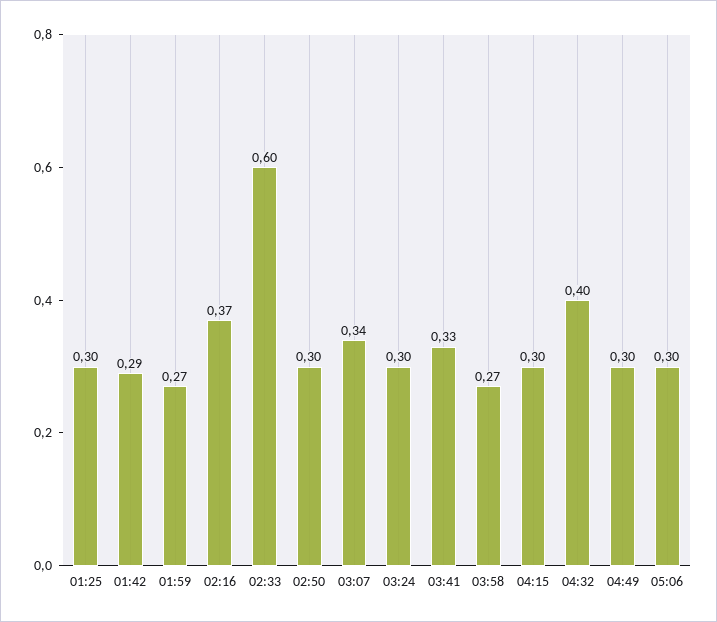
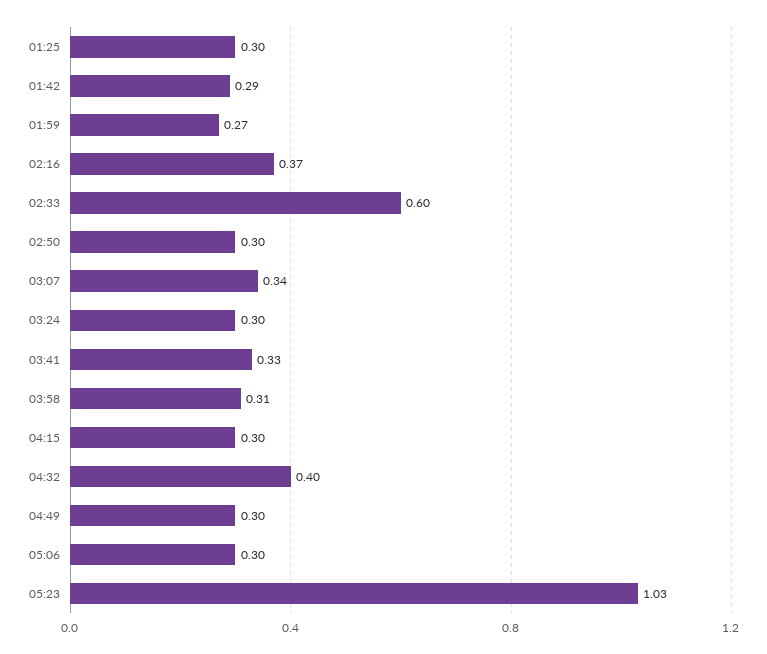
03:58: 0.27 -> 0.31
05:23: none -> 1.03

